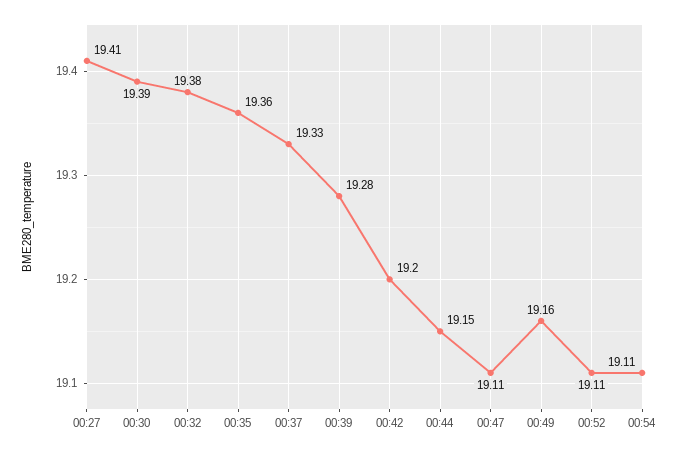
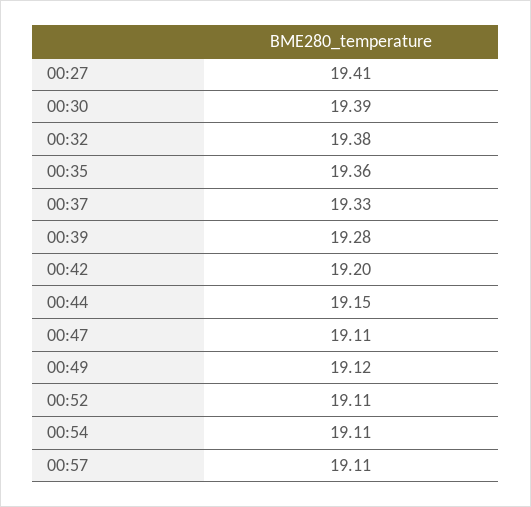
00:49: 19.16 -> 19.12
00:57: none -> 19.11

